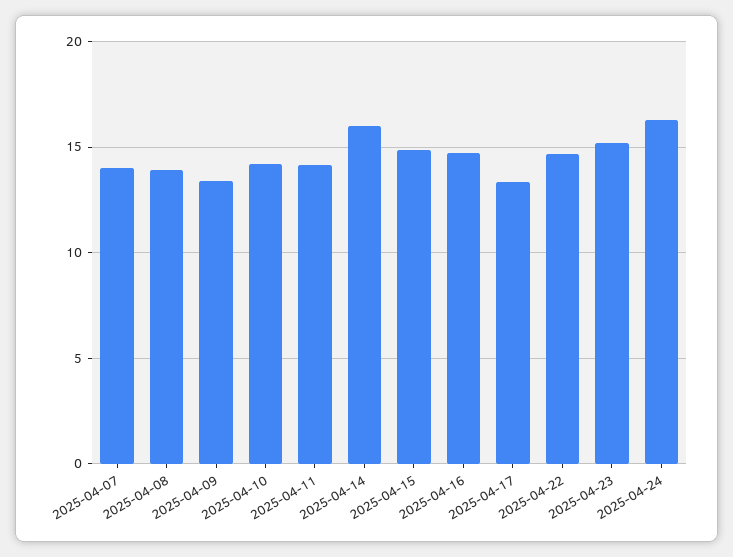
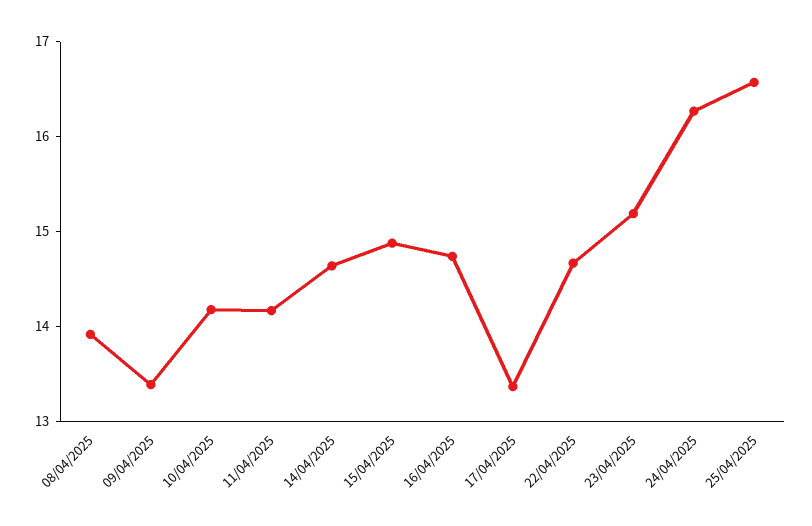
2025-04-07: 14 -> none
2025-04-14: 16 -> 14.6
25/04/2025: none -> 16.6

